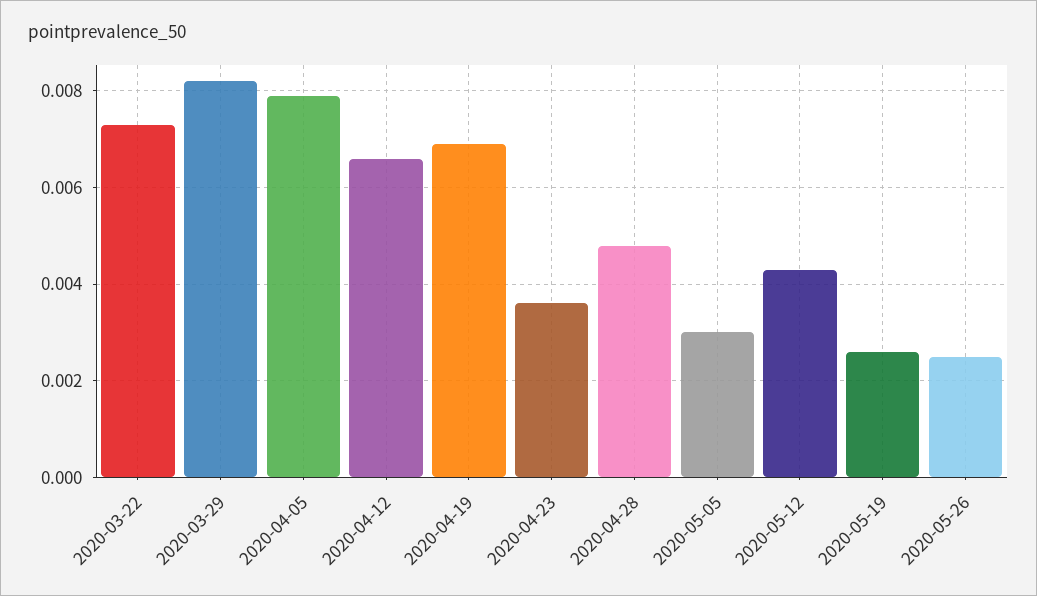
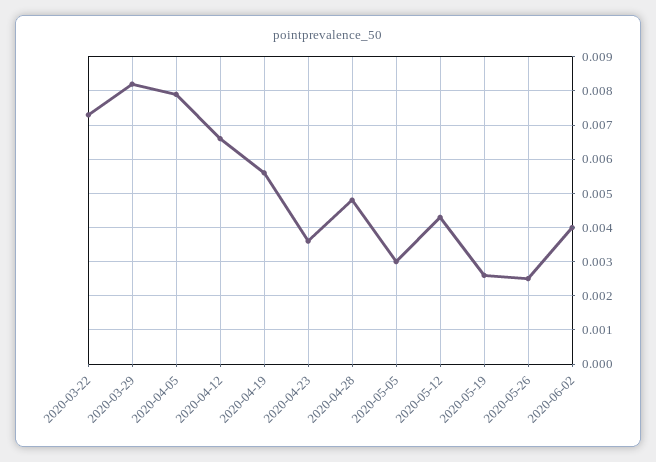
2020-04-19: 0.007 -> 0.0055
2020-06-02: none -> 0.004

